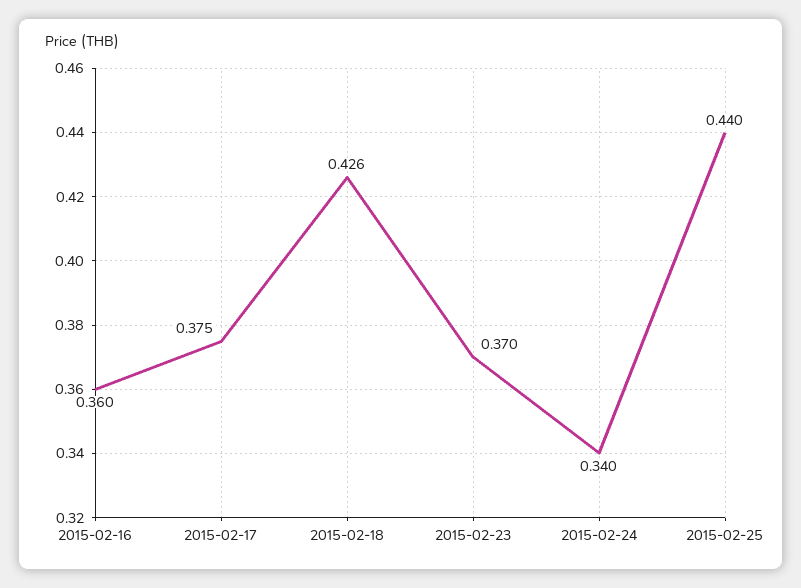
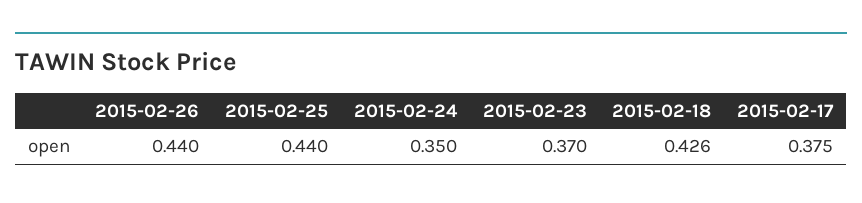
2015-02-16: 0.36 -> none
2015-02-24: 0.34 -> 0.35
2015-02-26: none -> 0.44

